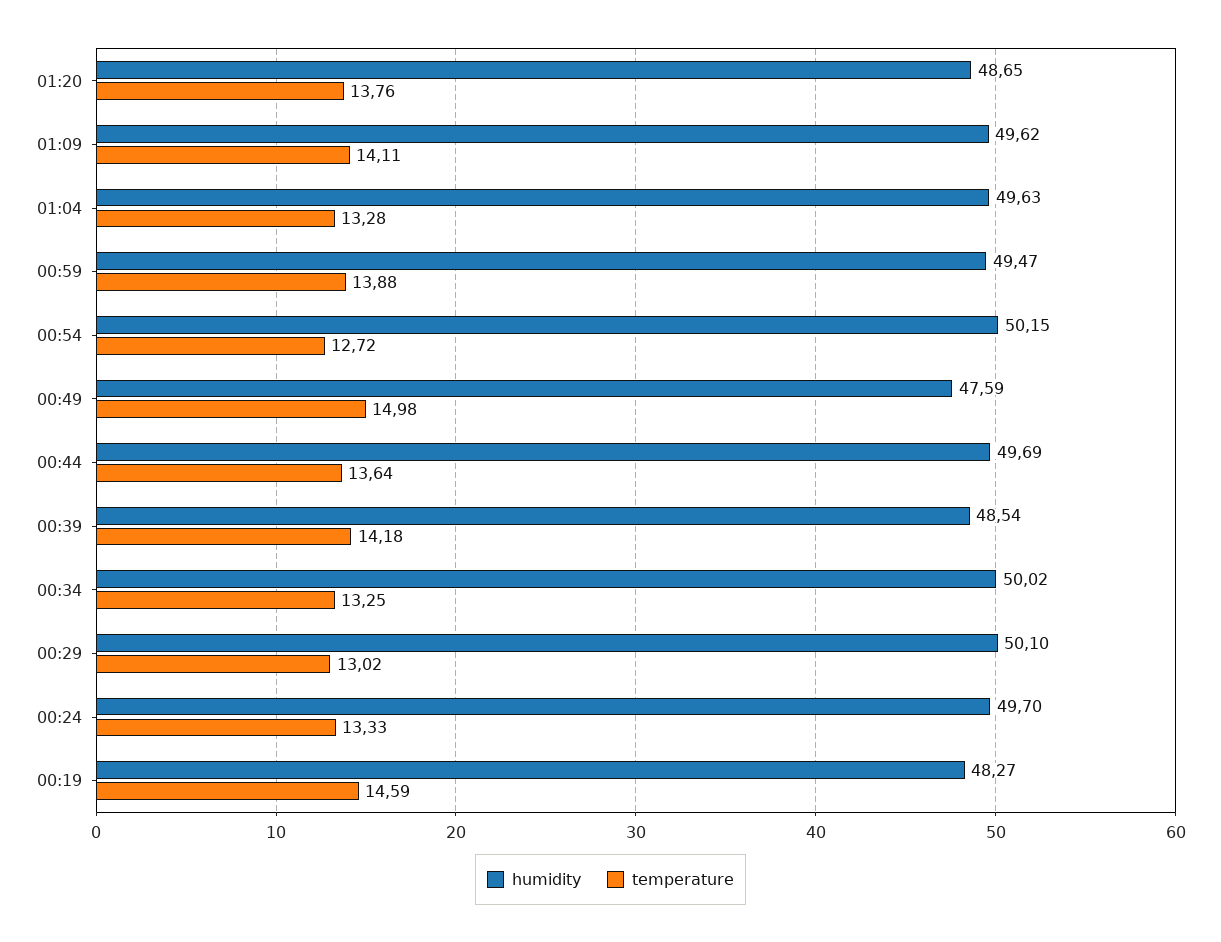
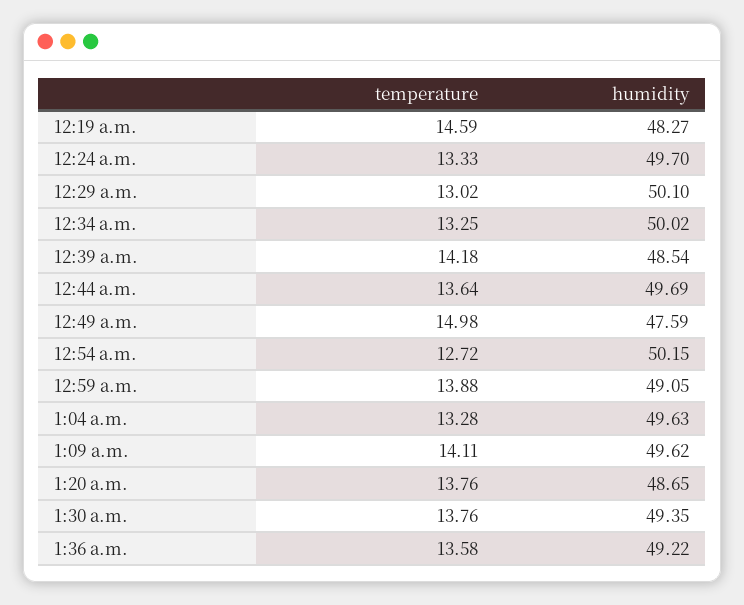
humidity, 00:59: 49.47 -> 49.05
temperature, 1:30 a.m.: none -> 13.76
humidity, 1:30 a.m.: none -> 49.35
temperature, 1:36 a.m.: none -> 13.58
humidity, 1:36 a.m.: none -> 49.22

